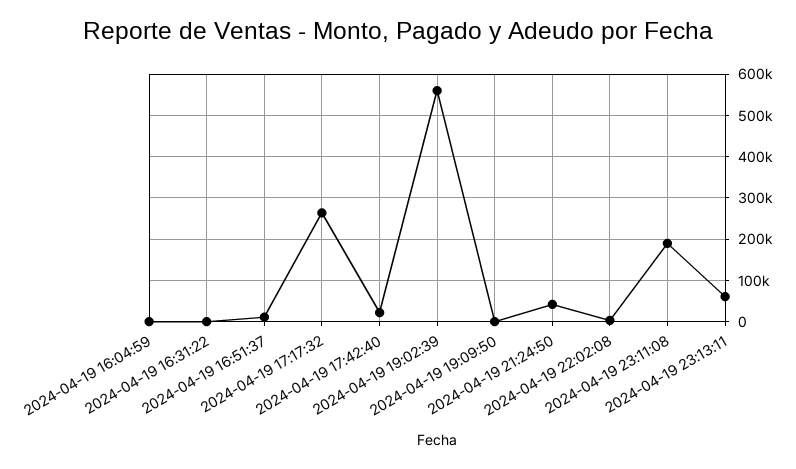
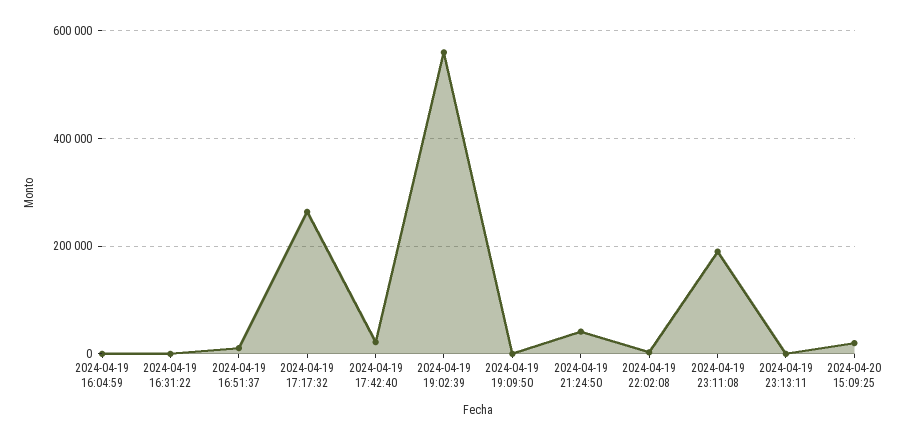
2024-04-19 23:13:11: 60000 -> 0
2024-04-20 15:09:25: none -> 20000

